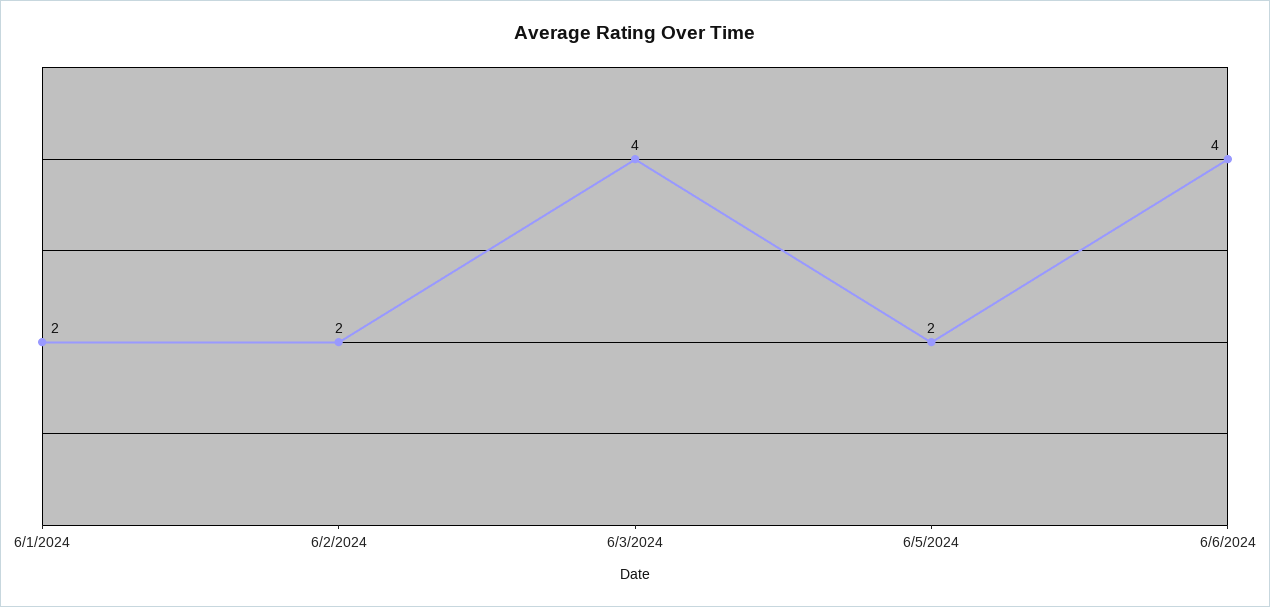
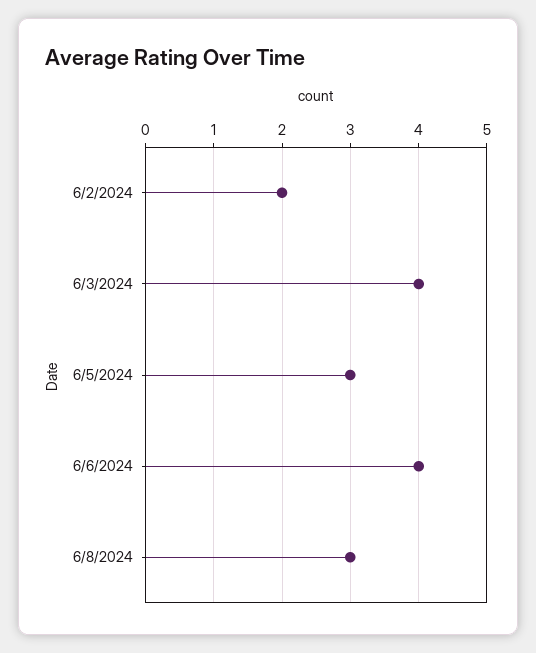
6/1/2024: 2 -> none
6/5/2024: 2 -> 3
6/8/2024: none -> 3

